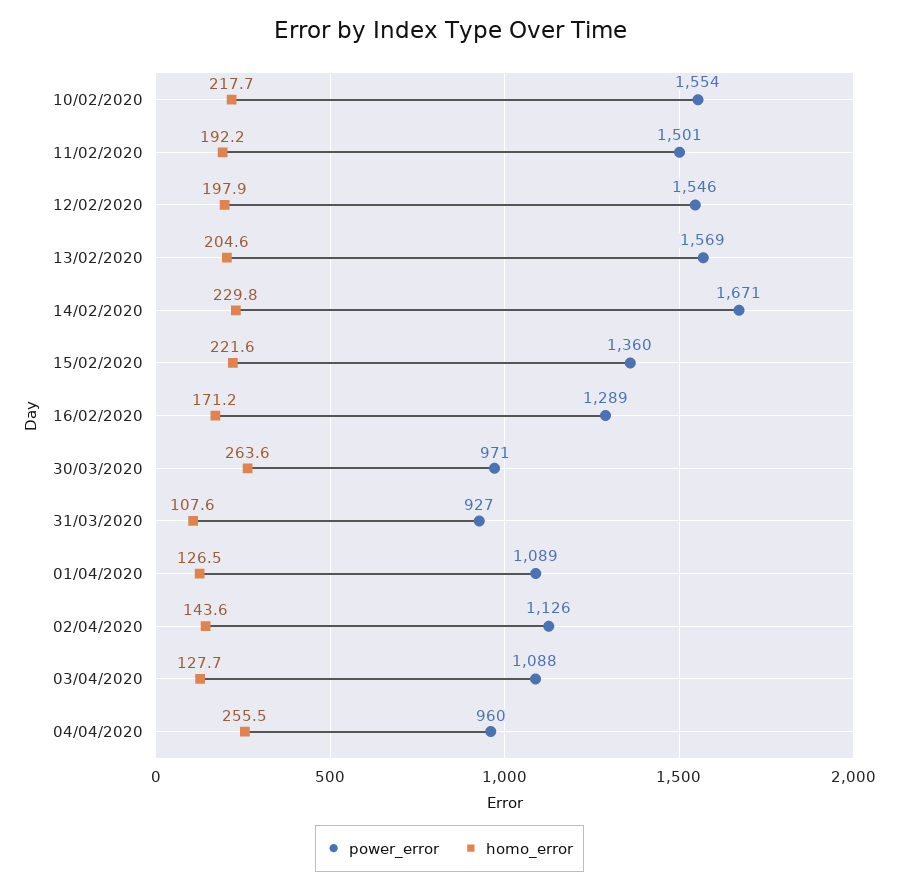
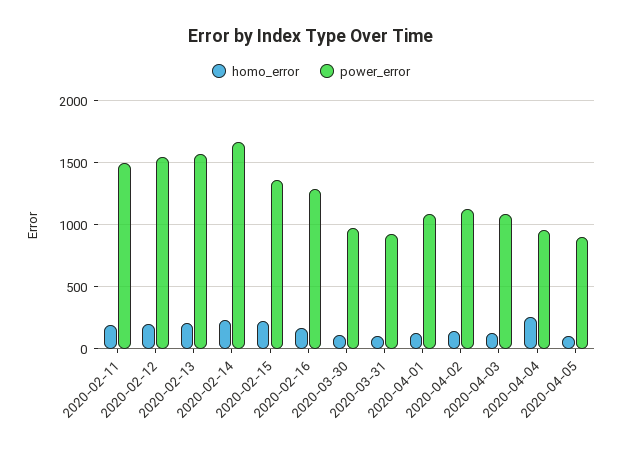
power_error, 10/02/2020: 1554 -> none
homo_error, 10/02/2020: 217.7 -> none
homo_error, 30/03/2020: 263.6 -> 100
homo_error, 2020-04-05: none -> 100
power_error, 2020-04-05: none -> 900

